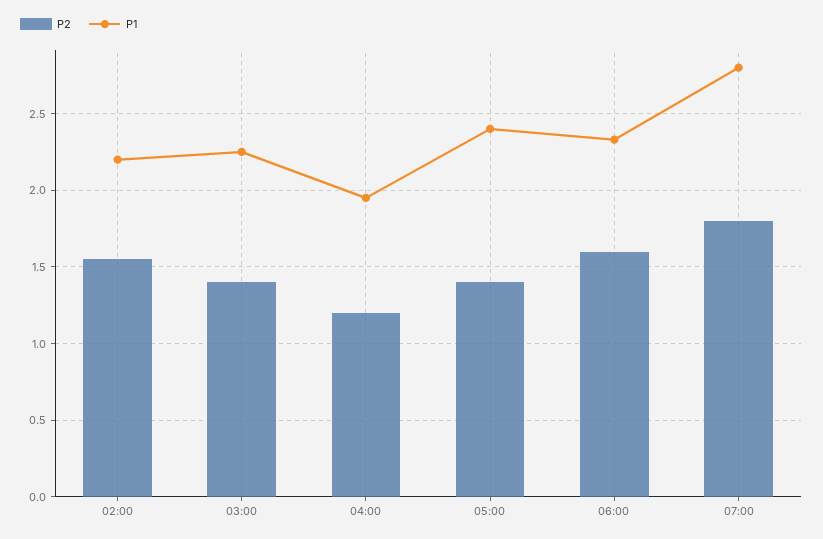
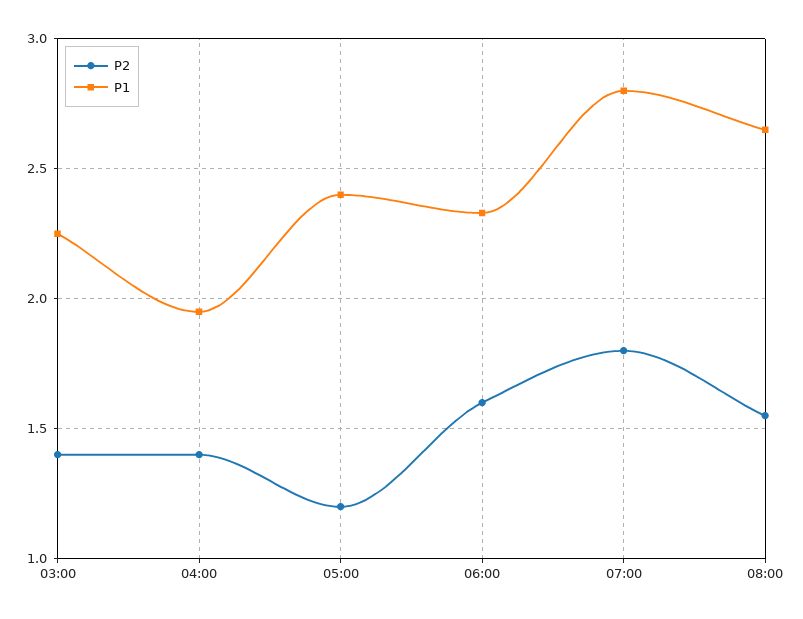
P2, 02:00: 1.55 -> none
P1, 02:00: 2.2 -> none
P2, 04:00: 1.2 -> 1.4
P2, 05:00: 1.4 -> 1.2
P2, 08:00: none -> 1.55
P1, 08:00: none -> 2.65

